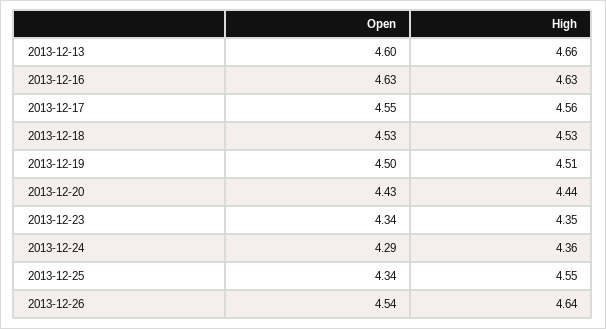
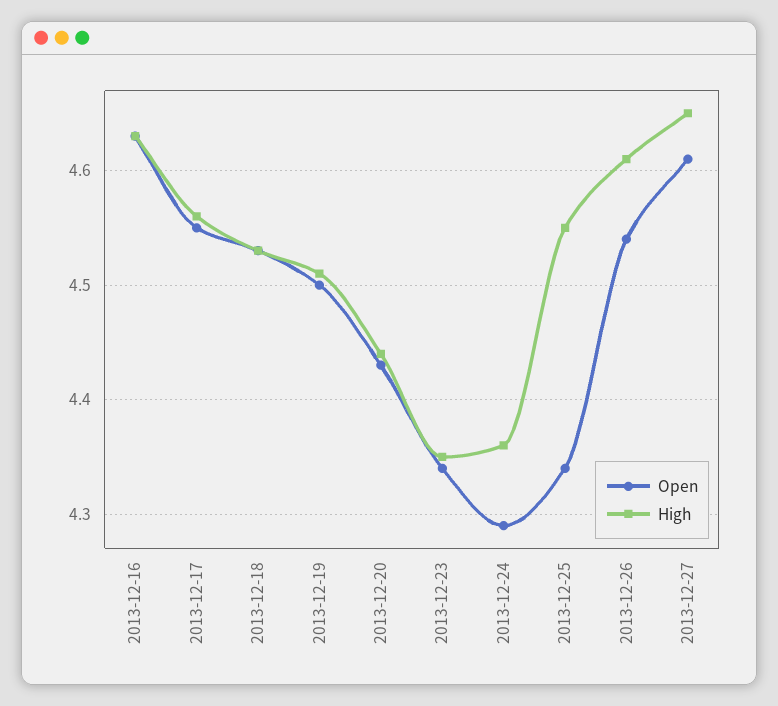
Open, 2013-12-13: 4.6 -> none
High, 2013-12-13: 4.66 -> none
High, 2013-12-26: 4.64 -> 4.61
Open, 2013-12-27: none -> 4.61
High, 2013-12-27: none -> 4.65

